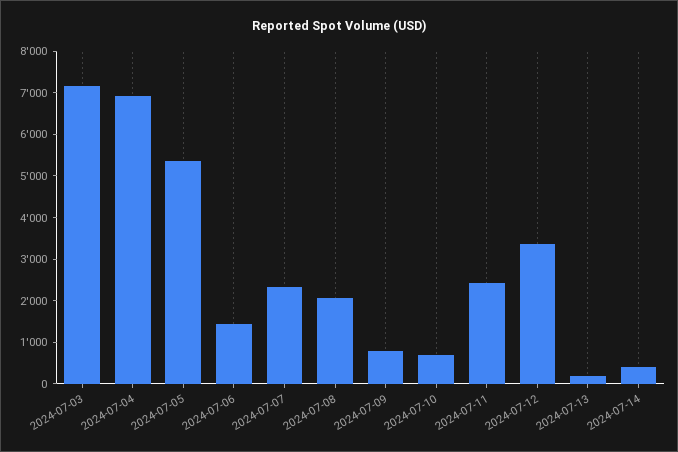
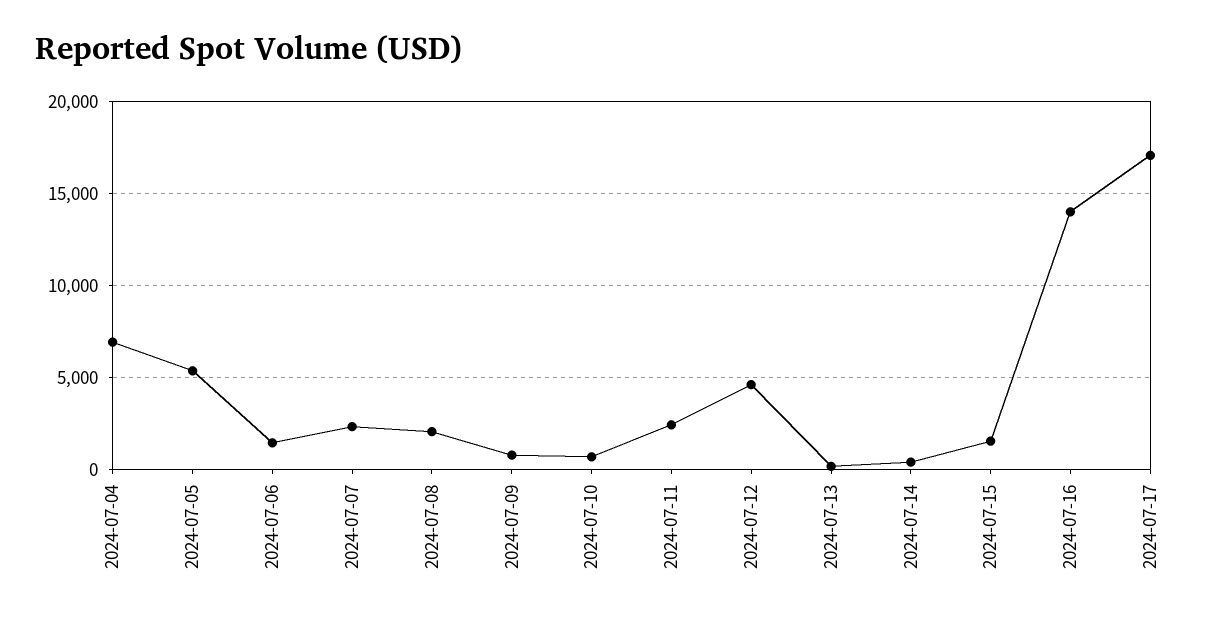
2024-07-03: 7200 -> none
2024-07-12: 3400 -> 4500
2024-07-15: none -> 1500
2024-07-16: none -> 14000
2024-07-17: none -> 17000

